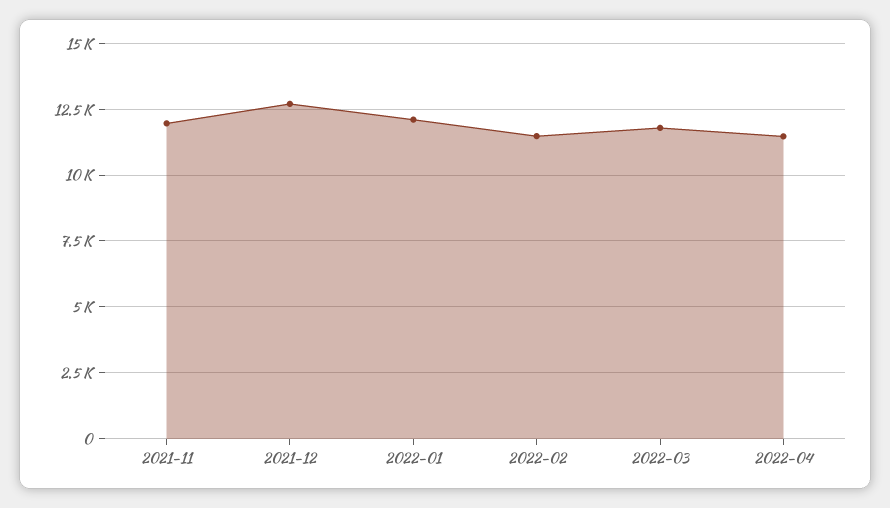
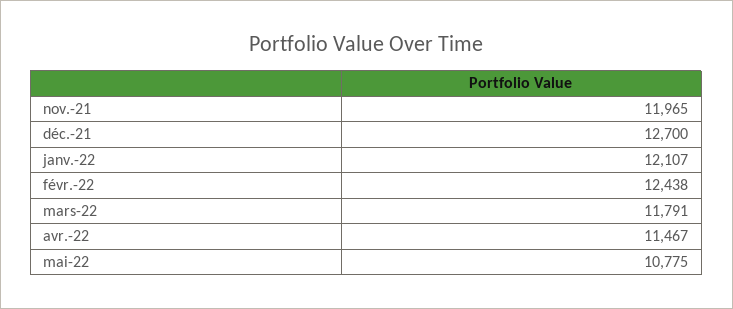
2022-02: 11500 -> 12438
mai-22: none -> 10775

